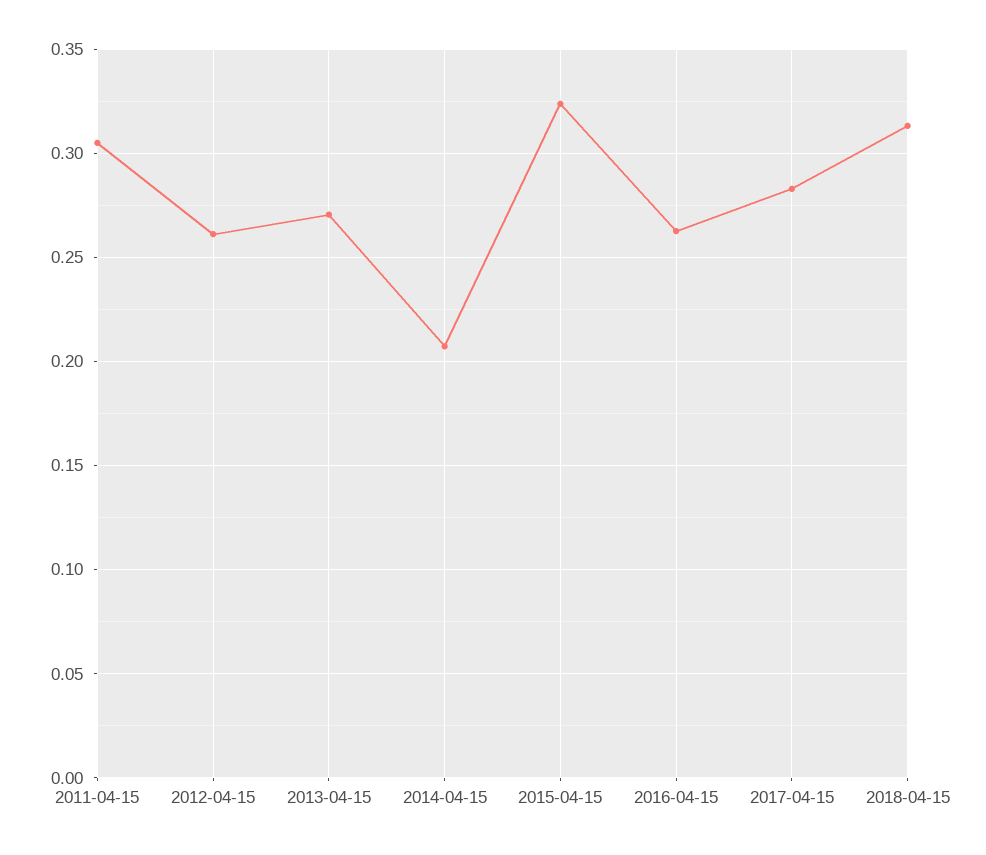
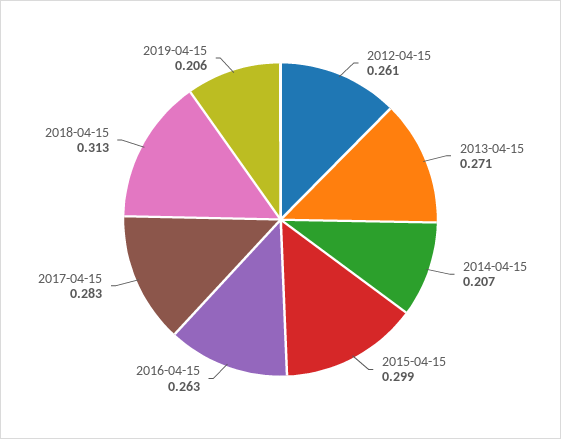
2011-04-15: 0.305 -> none
2015-04-15: 0.325 -> 0.299
2019-04-15: none -> 0.206

